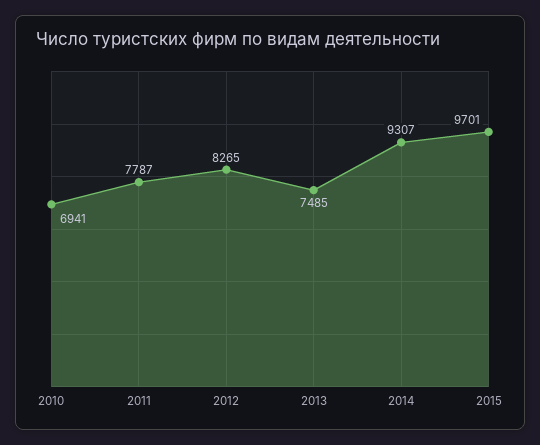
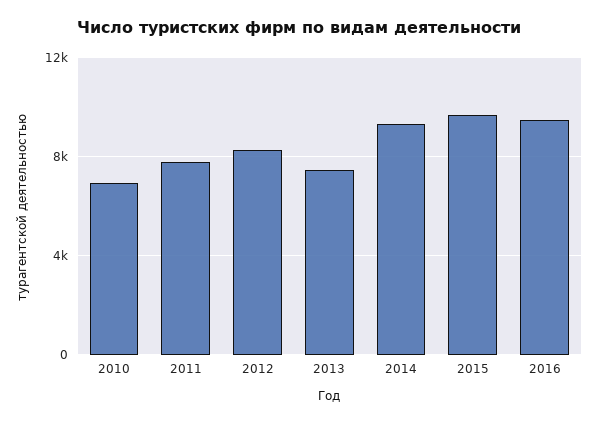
2016: none -> 9500

